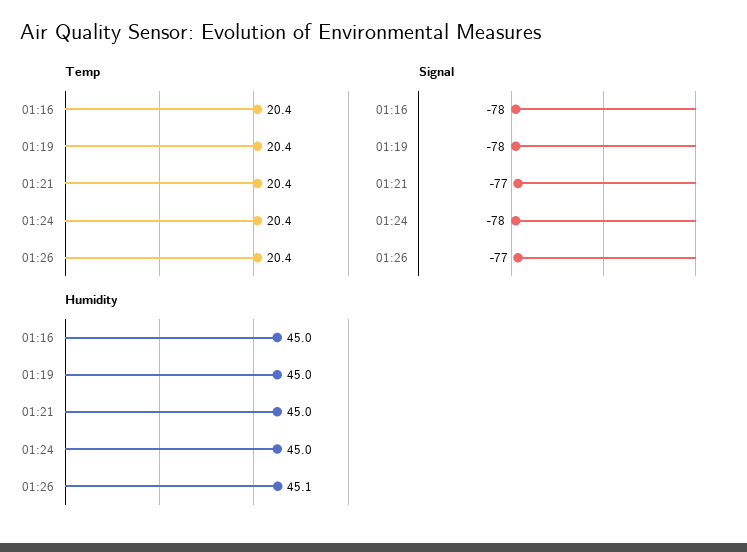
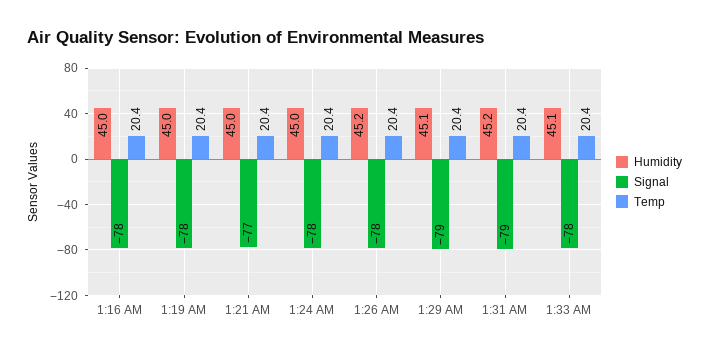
Signal, 01:26: -77 -> -78
Humidity, 01:26: 45.1 -> 45.2
Humidity, 1:29 AM: none -> 45.1
Signal, 1:29 AM: none -> -79
Temp, 1:29 AM: none -> 20.4
Humidity, 1:31 AM: none -> 45.2
Signal, 1:31 AM: none -> -79
Temp, 1:31 AM: none -> 20.4
Humidity, 1:33 AM: none -> 45.1
Signal, 1:33 AM: none -> -78
Temp, 1:33 AM: none -> 20.4

